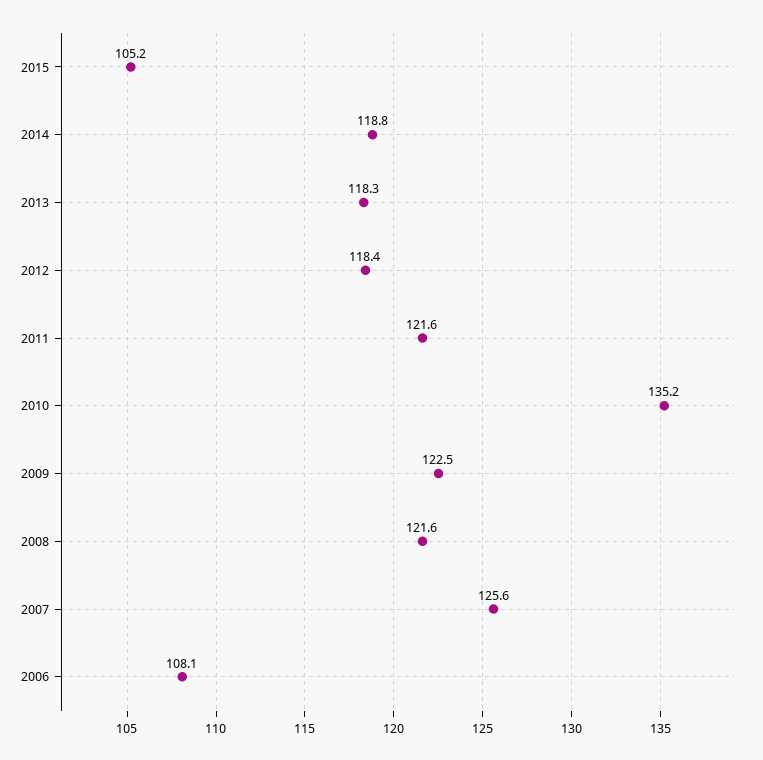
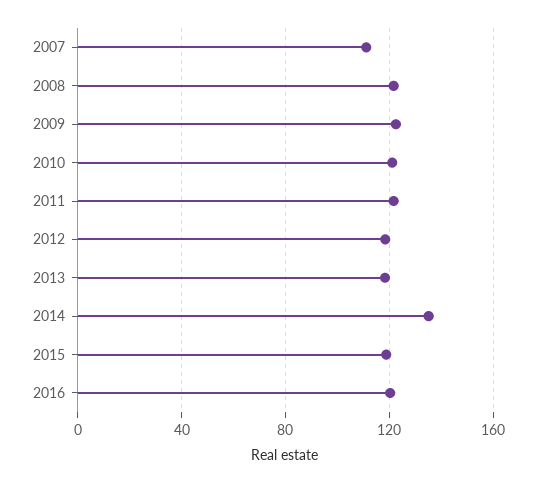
2015: 105.2 -> 120
2014: 118.8 -> 135
2010: 135.2 -> 120
2007: 125.6 -> 110
2006: 108.1 -> none
2016: none -> 120

